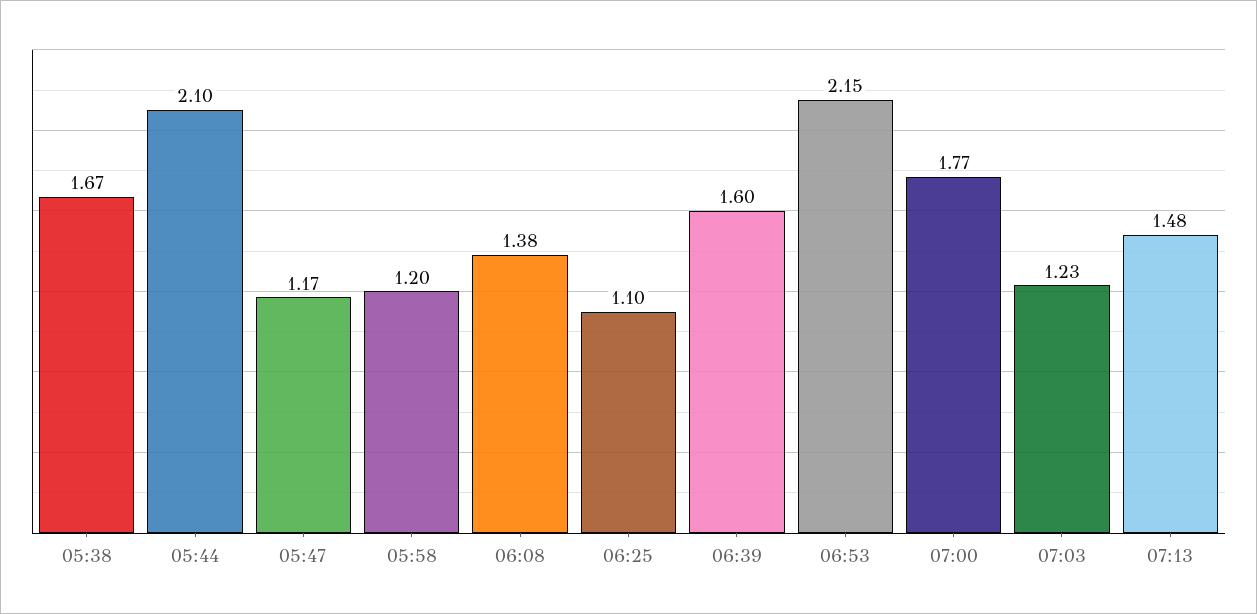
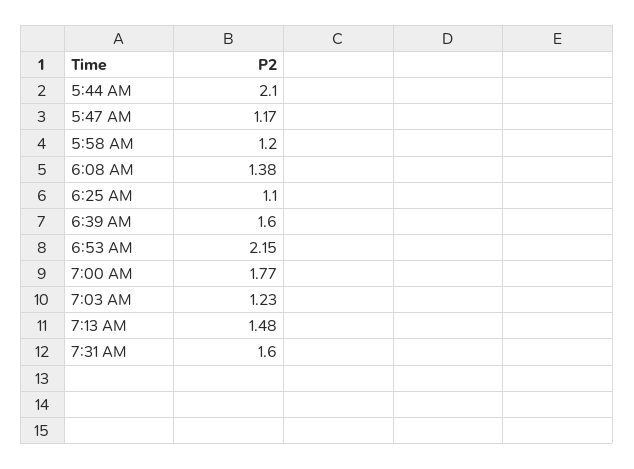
05:38: 1.67 -> none
7:31 AM: none -> 1.6

